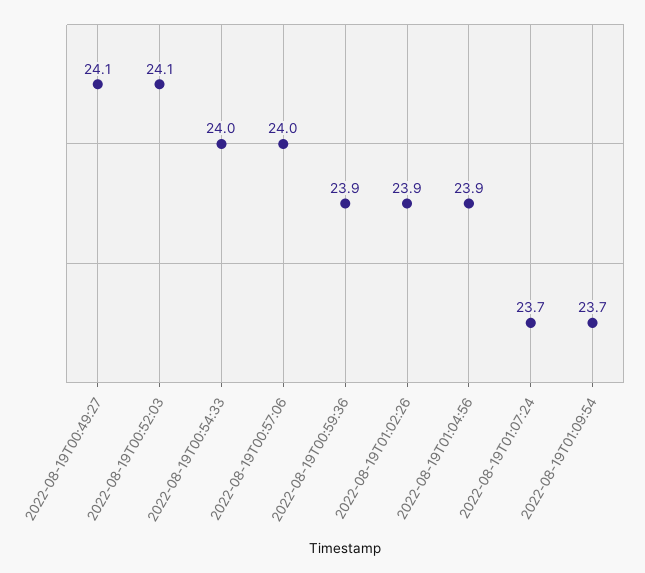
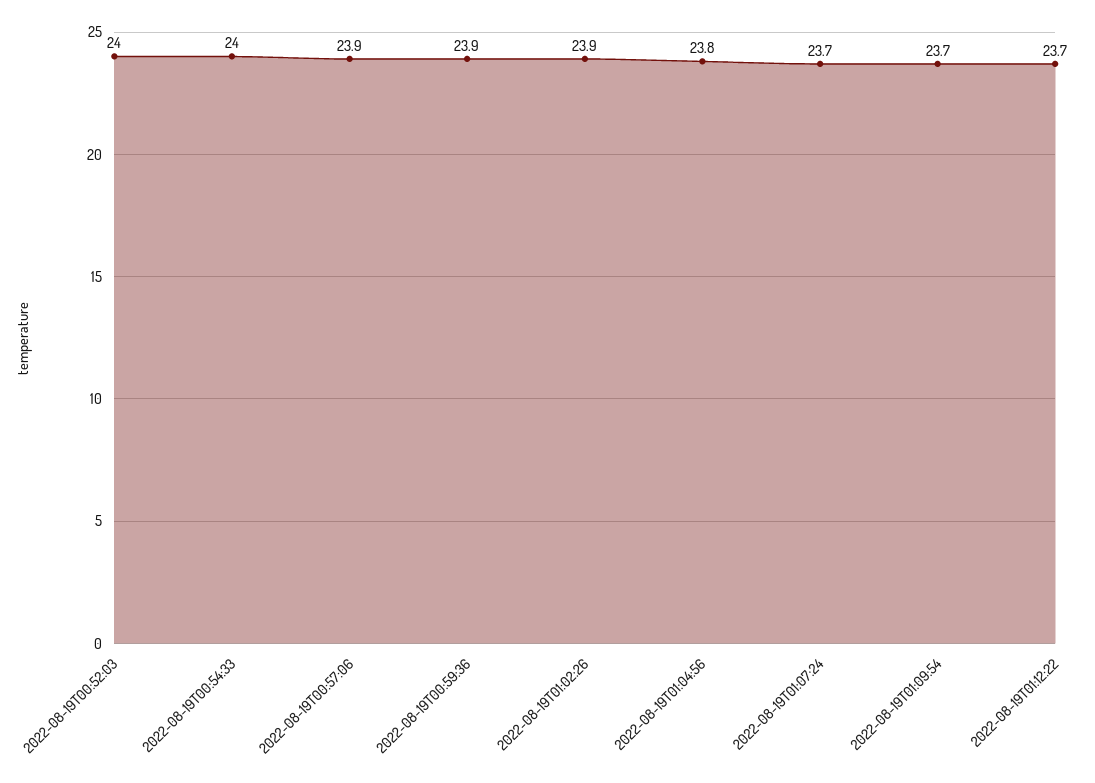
2022-08-19T00:49:27: 24.1 -> none
2022-08-19T00:52:03: 24.1 -> 24
2022-08-19T00:57:06: 24 -> 23.9
2022-08-19T01:04:56: 23.9 -> 23.8
2022-08-19T01:12:22: none -> 23.7

